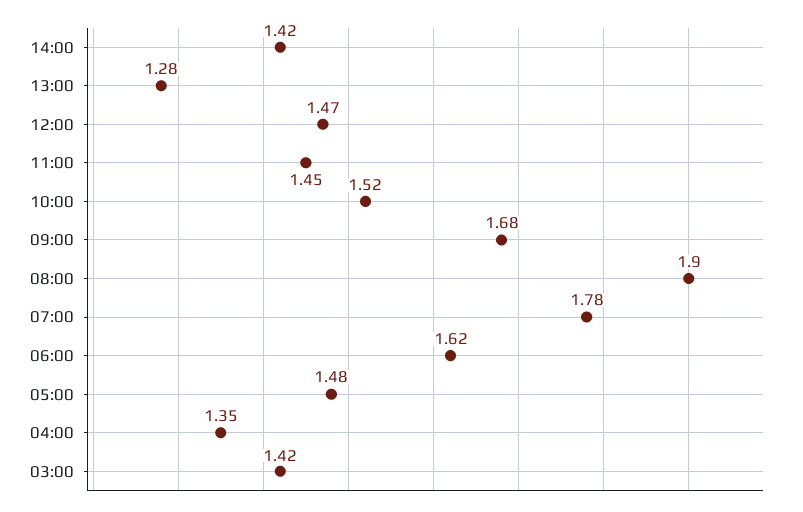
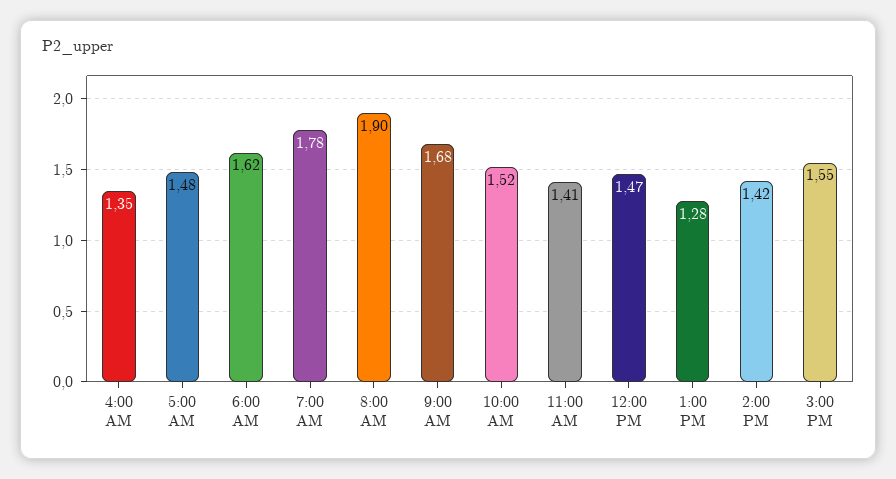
11:00: 1.45 -> 1.41
03:00: 1.42 -> none
3:00 PM: none -> 1.55

